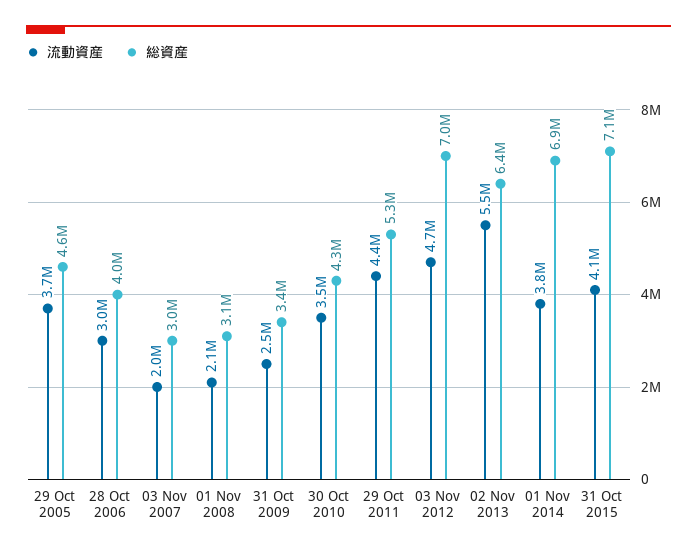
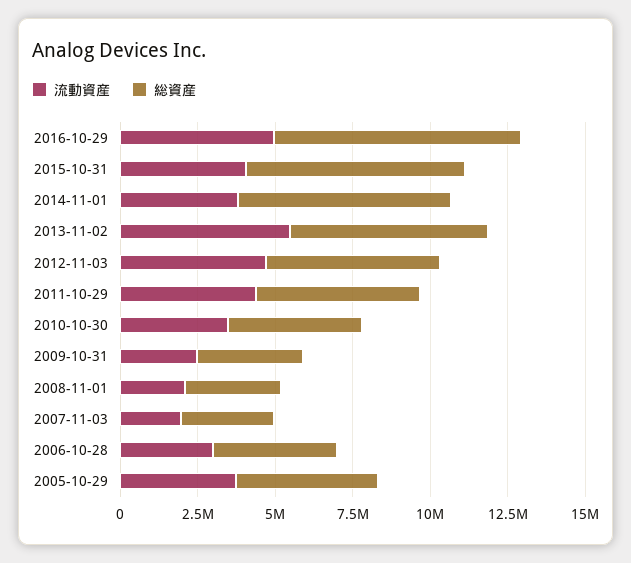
総資産, 03 Nov 2012: 7000000 -> 5500000
流動資産, 2016-10-29: none -> 5000000
総資産, 2016-10-29: none -> 8000000

